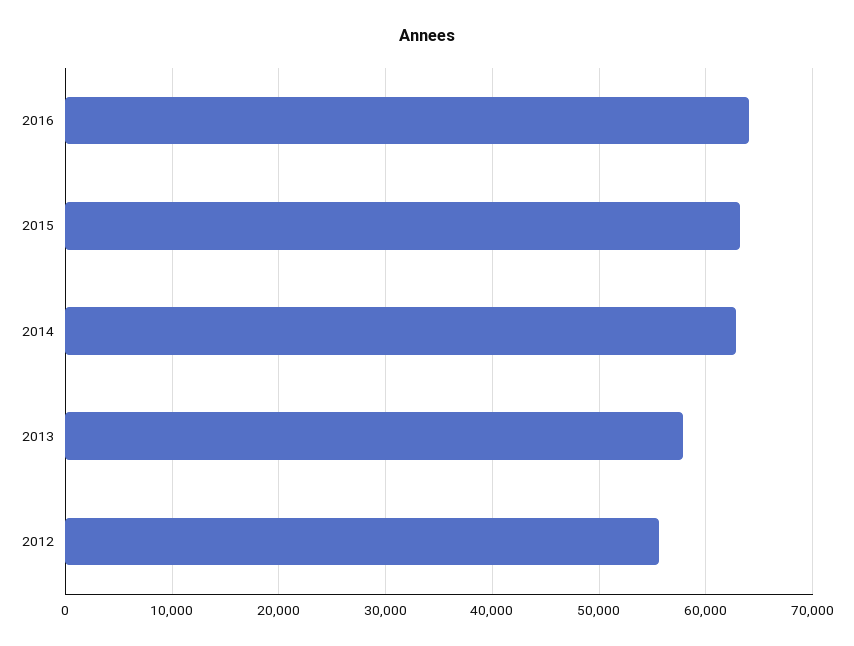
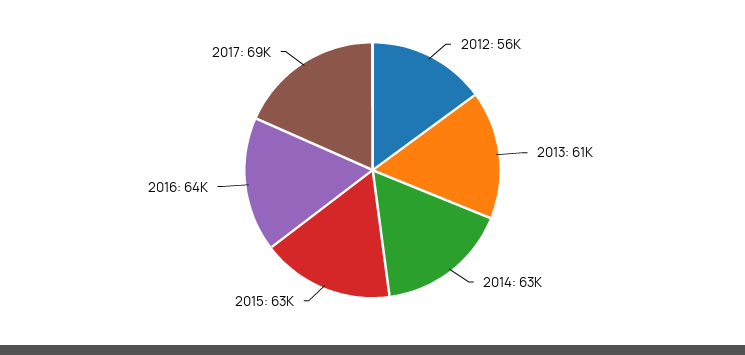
2013: 58000 -> 61000
2017: none -> 69000

